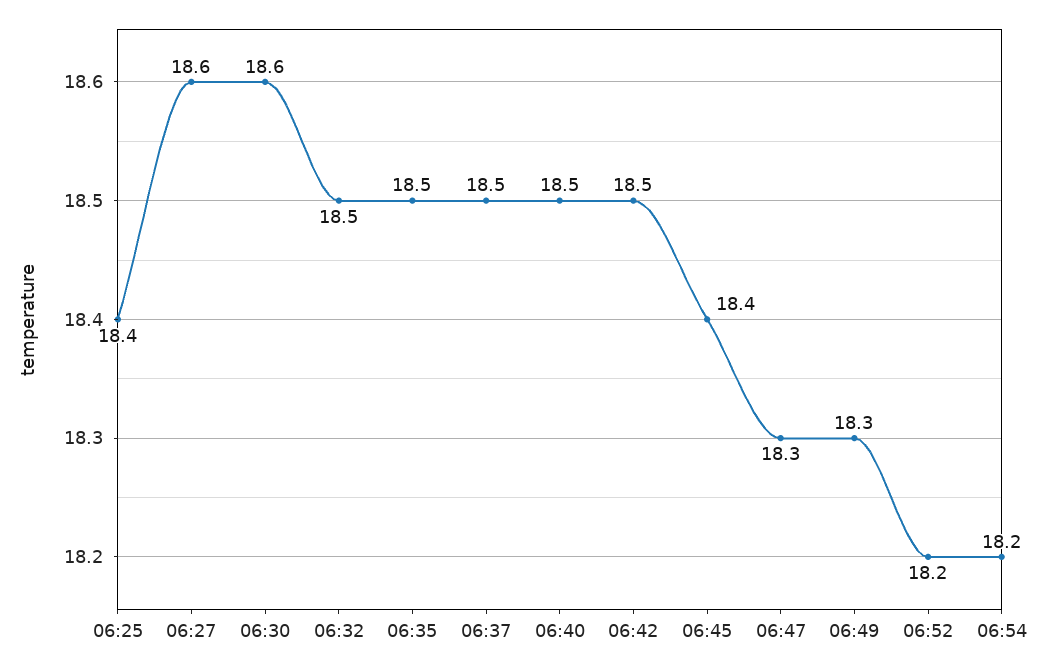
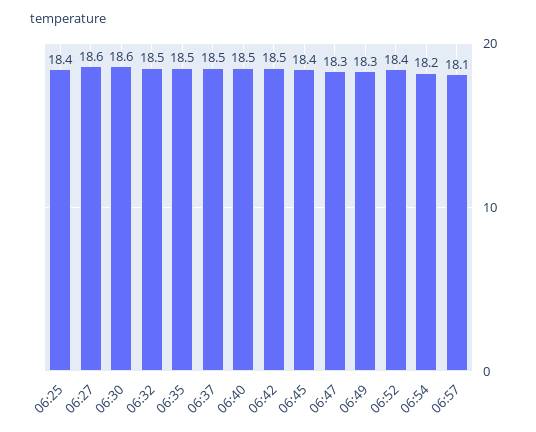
06:52: 18.2 -> 18.4
06:57: none -> 18.1

